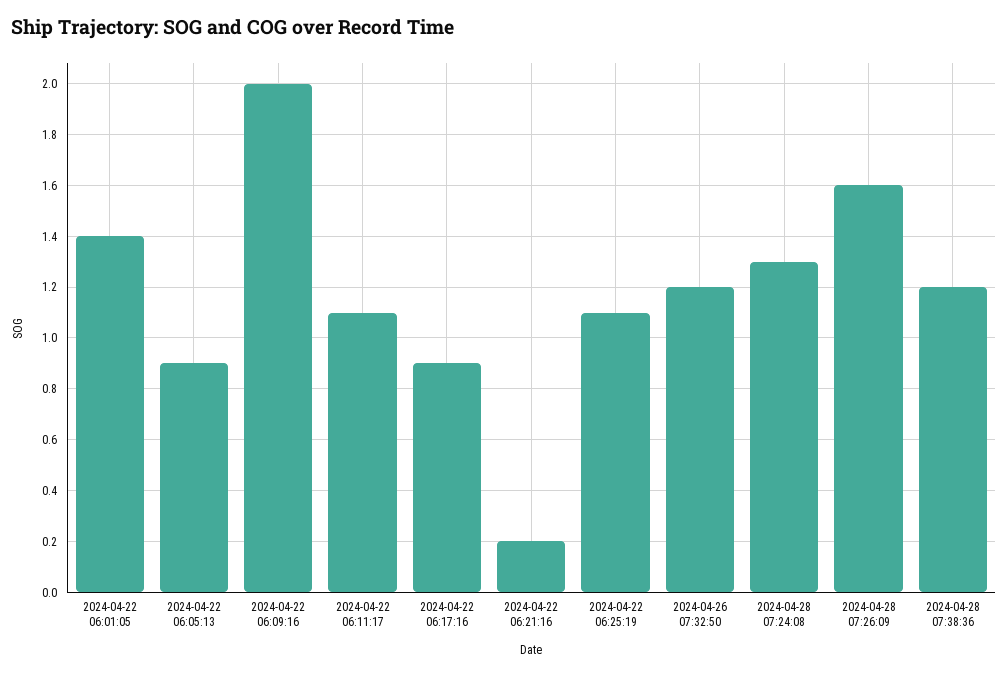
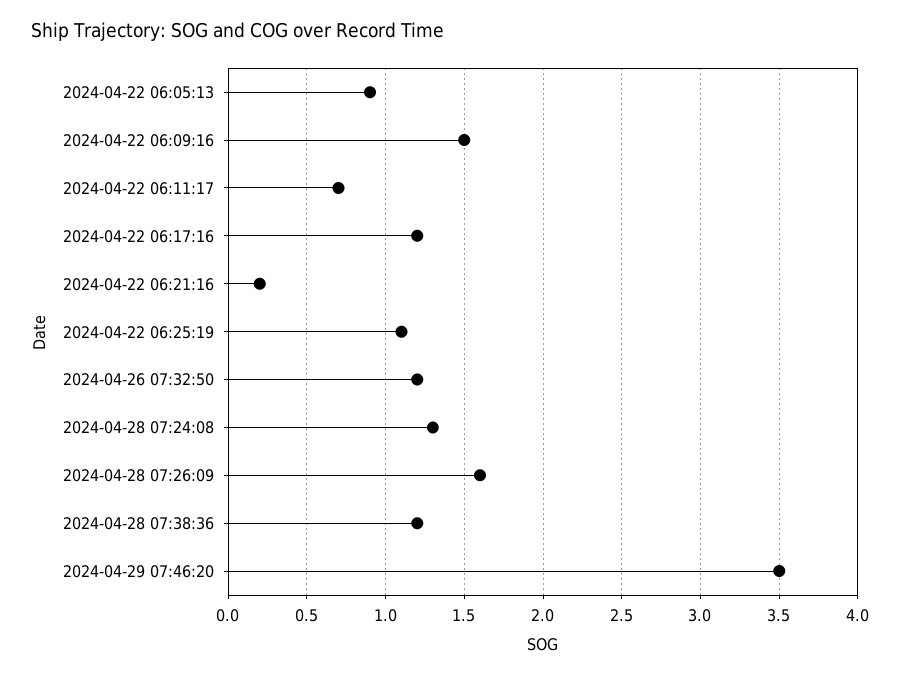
2024-04-22 06:01:05: 1.4 -> none
2024-04-22 06:09:16: 2 -> 1.5
2024-04-22 06:11:17: 1.1 -> 0.7
2024-04-22 06:17:16: 0.9 -> 1.2
2024-04-29 07:46:20: none -> 3.5

